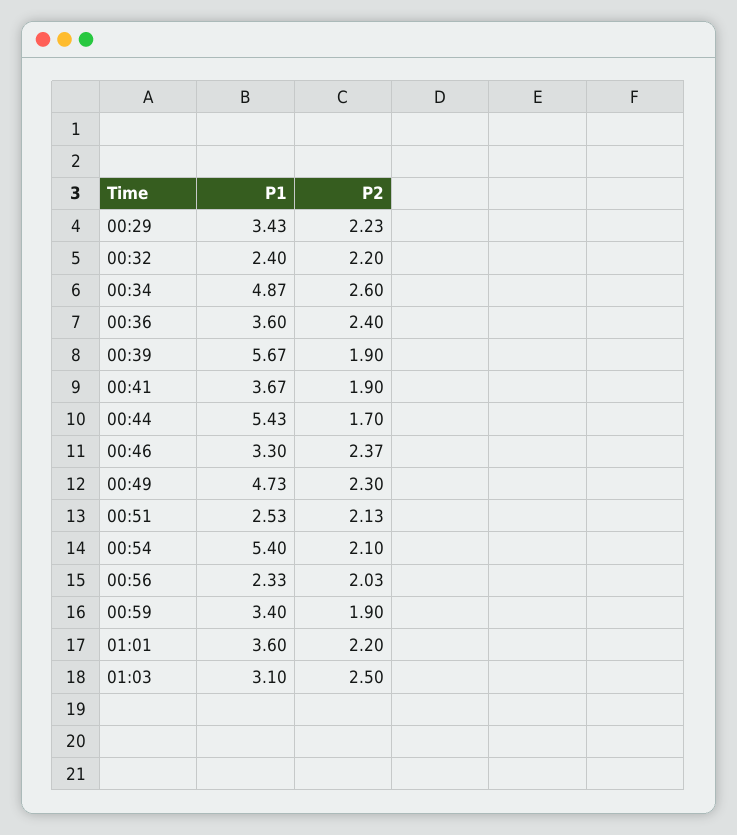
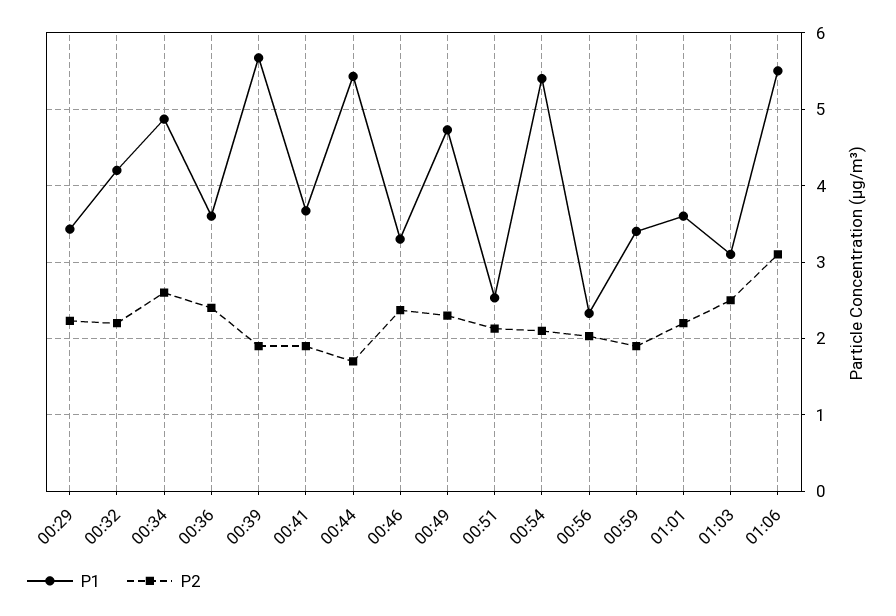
P1, 00:32: 2.4 -> 4.2
P1, 01:06: none -> 5.5
P2, 01:06: none -> 3.1

